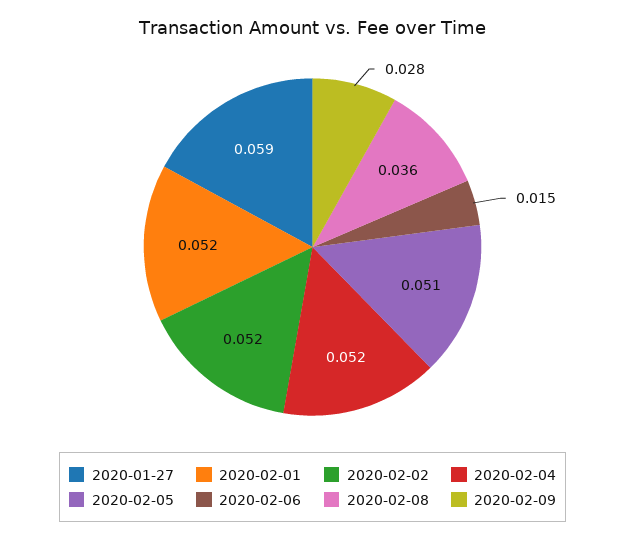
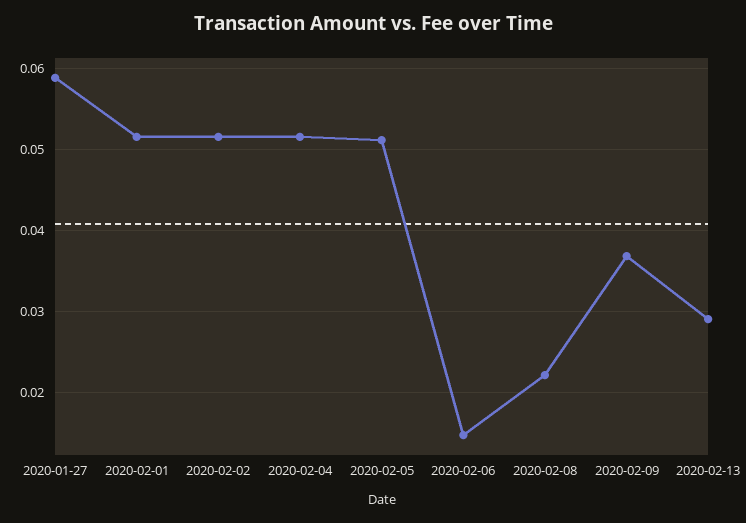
2020-02-08: 0.036 -> 0.022
2020-02-09: 0.028 -> 0.037
2020-02-13: none -> 0.029

